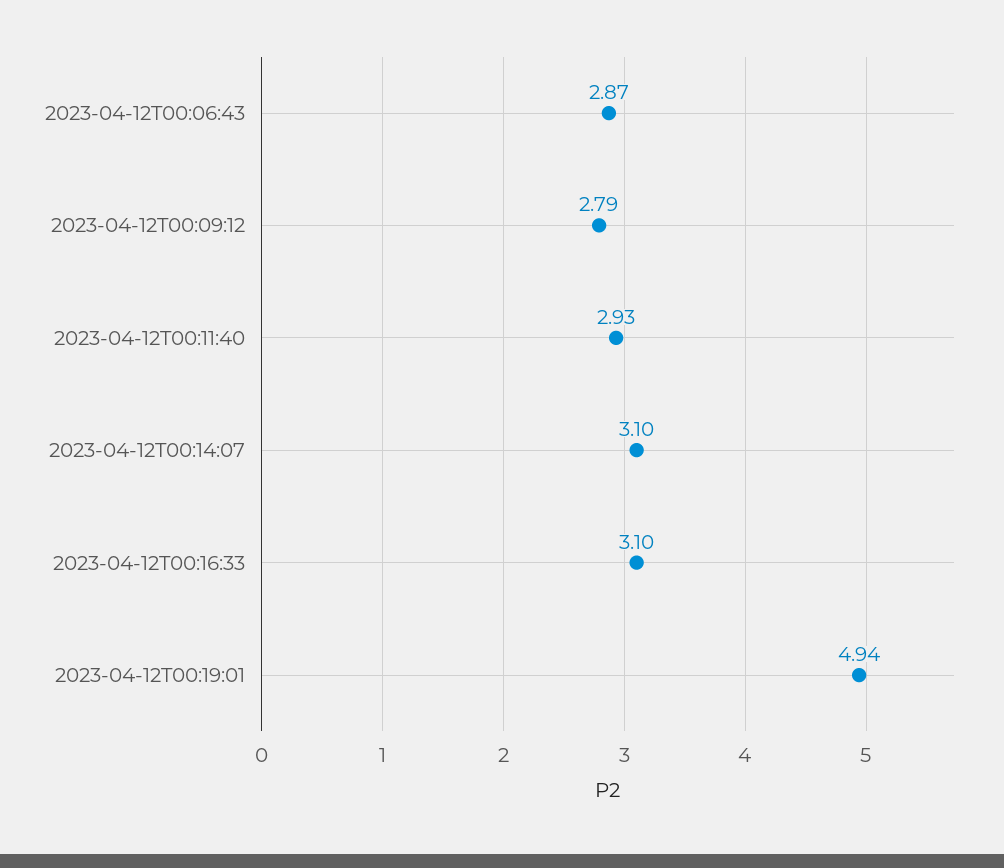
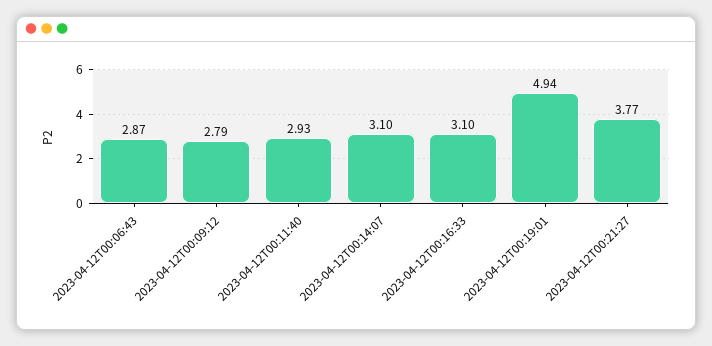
2023-04-12T00:21:27: none -> 3.77

